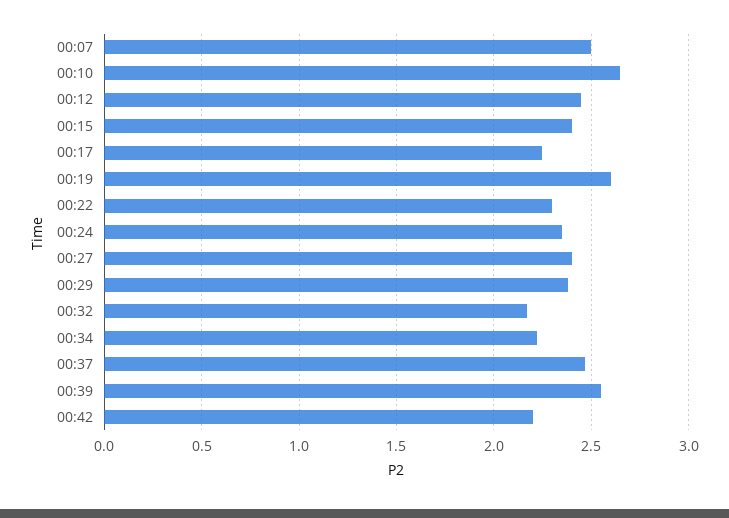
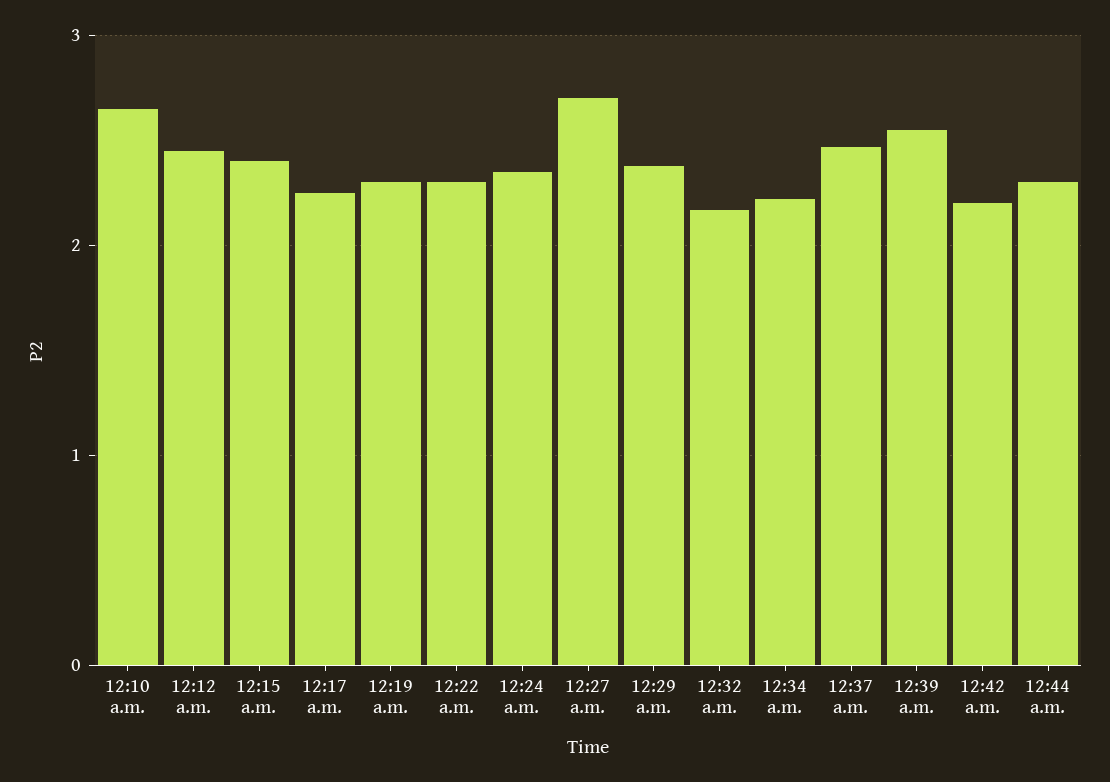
00:07: 2.5 -> none
00:19: 2.6 -> 2.3
00:27: 2.4 -> 2.7
12:44 a.m.: none -> 2.3

